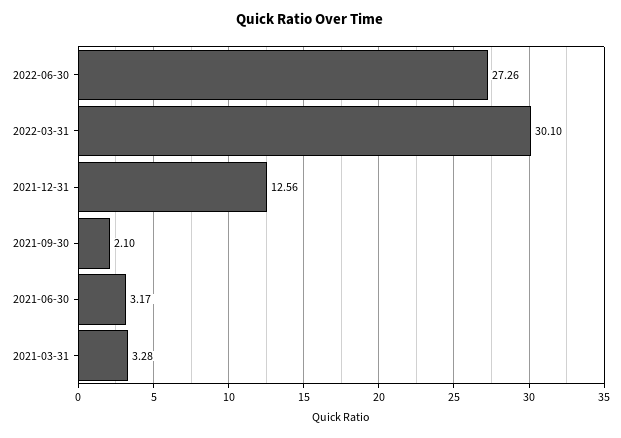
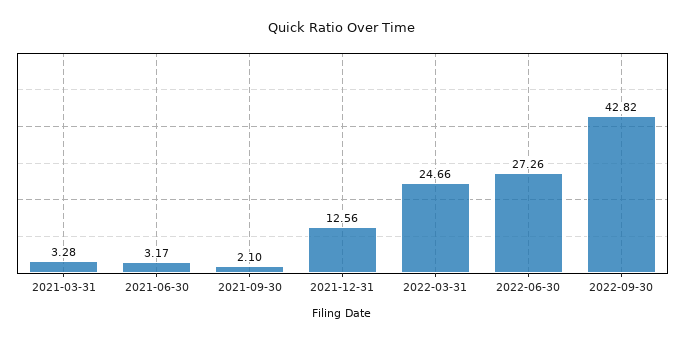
2022-03-31: 30.1 -> 24.66
2022-09-30: none -> 42.82

